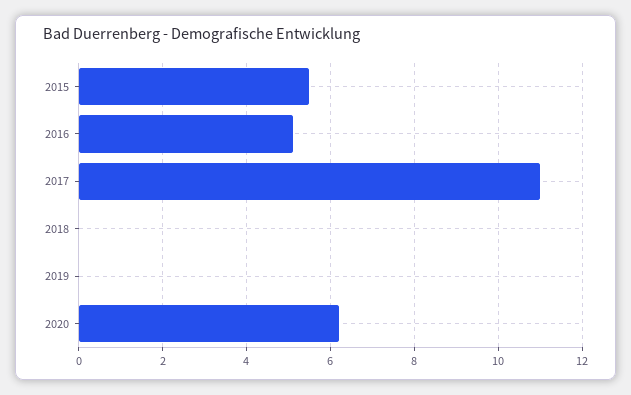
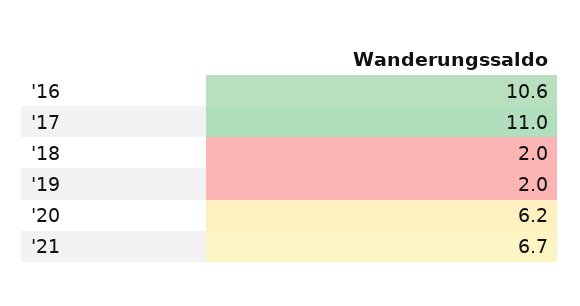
2015: 5.5 -> none
2016: 5 -> 10.6
2018: 0 -> 2
2019: 0 -> 2
'21: none -> 6.7

